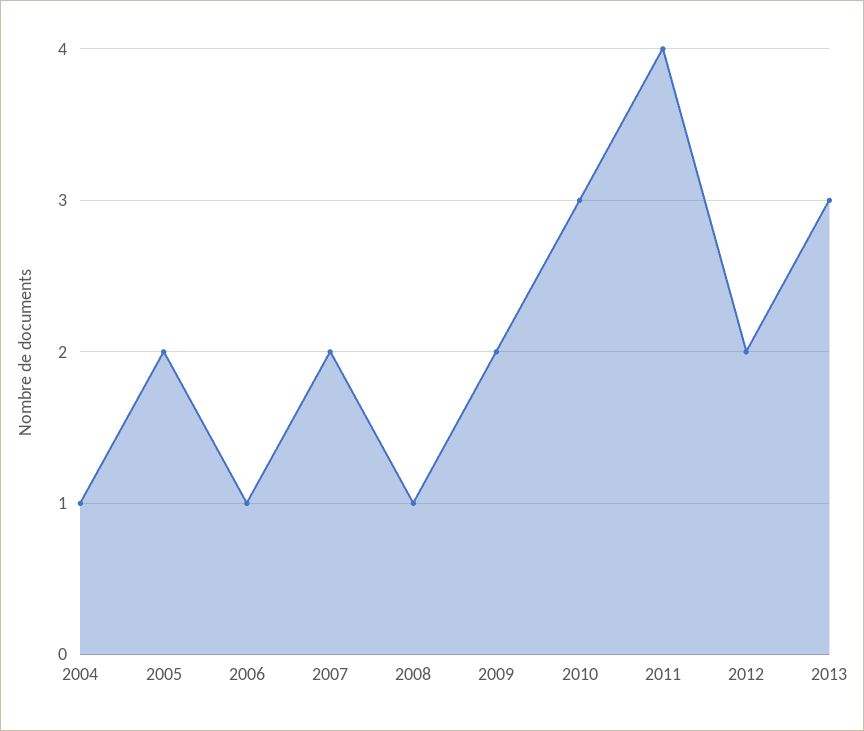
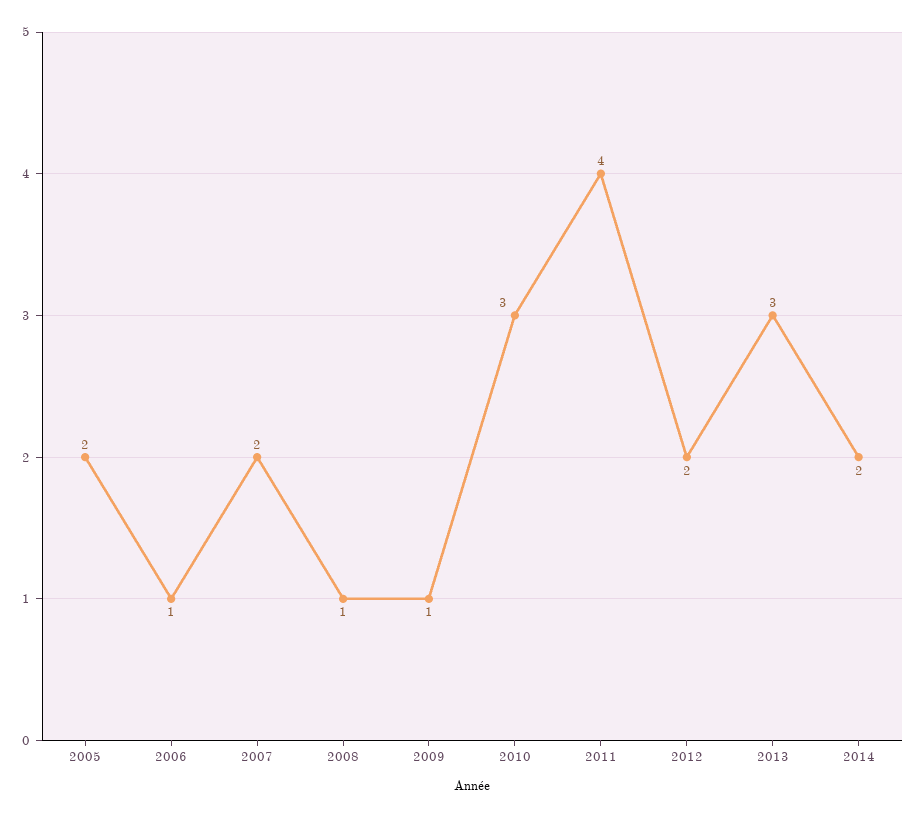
2004: 1 -> none
2009: 2 -> 1
2014: none -> 2

